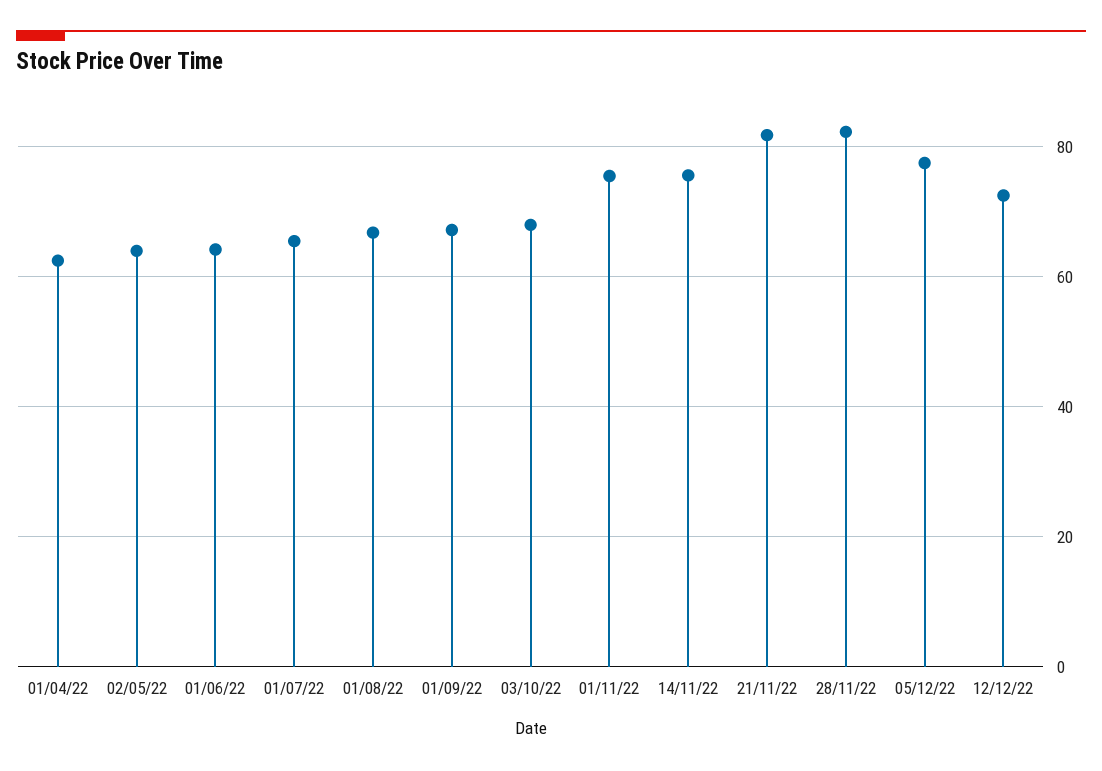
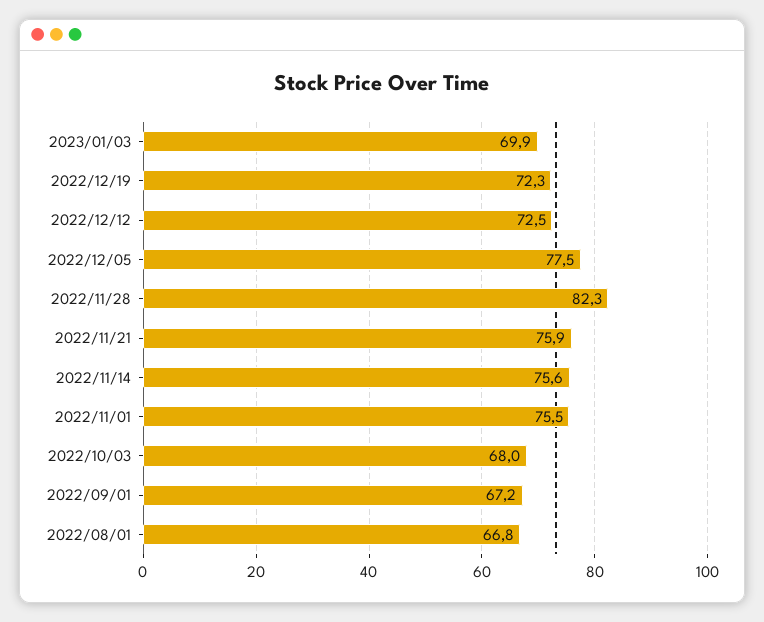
01/04/22: 62 -> none
02/05/22: 64 -> none
01/06/22: 64 -> none
01/07/22: 66 -> none
21/11/22: 82 -> 75.9
2023/01/03: none -> 69.9
2022/12/19: none -> 72.3

